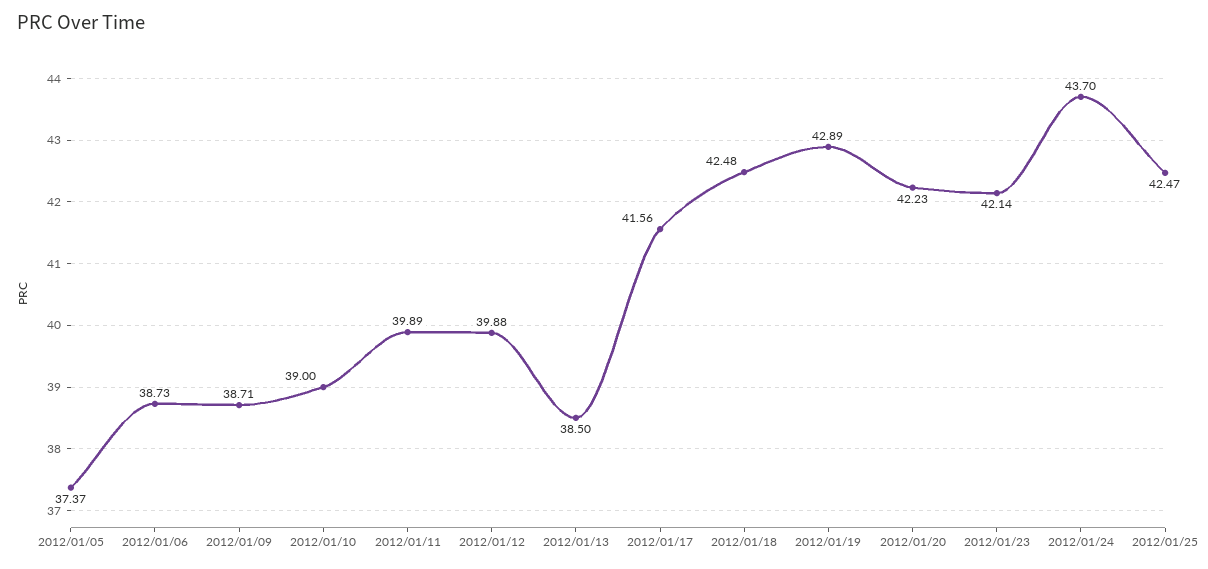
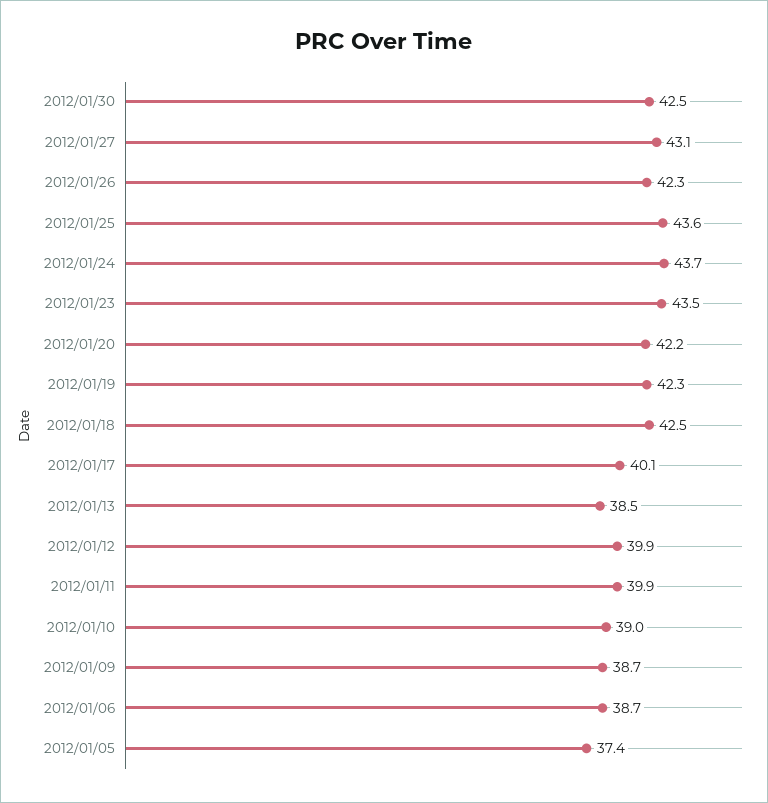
2012/01/17: 41.56 -> 40.1
2012/01/19: 42.89 -> 42.3
2012/01/23: 42.14 -> 43.5
2012/01/25: 42.47 -> 43.6
2012/01/30: none -> 42.5
2012/01/27: none -> 43.1
2012/01/26: none -> 42.3

